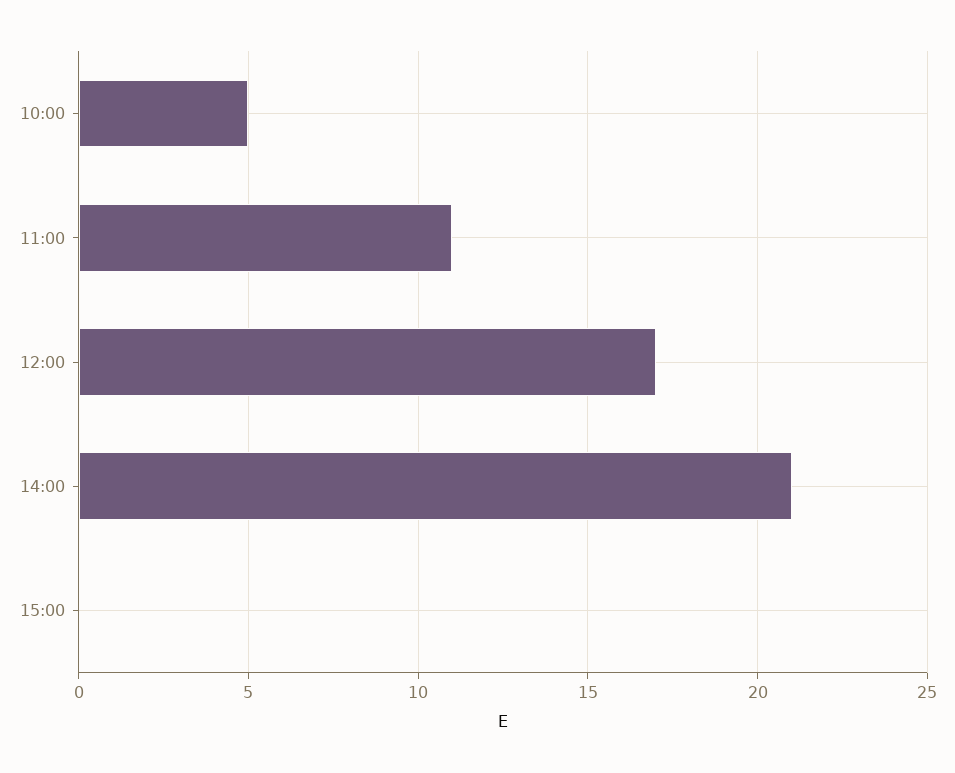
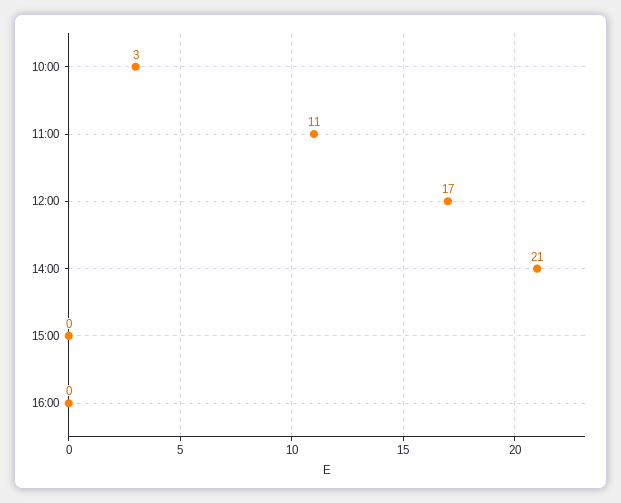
10:00: 5 -> 3
16:00: none -> 0

